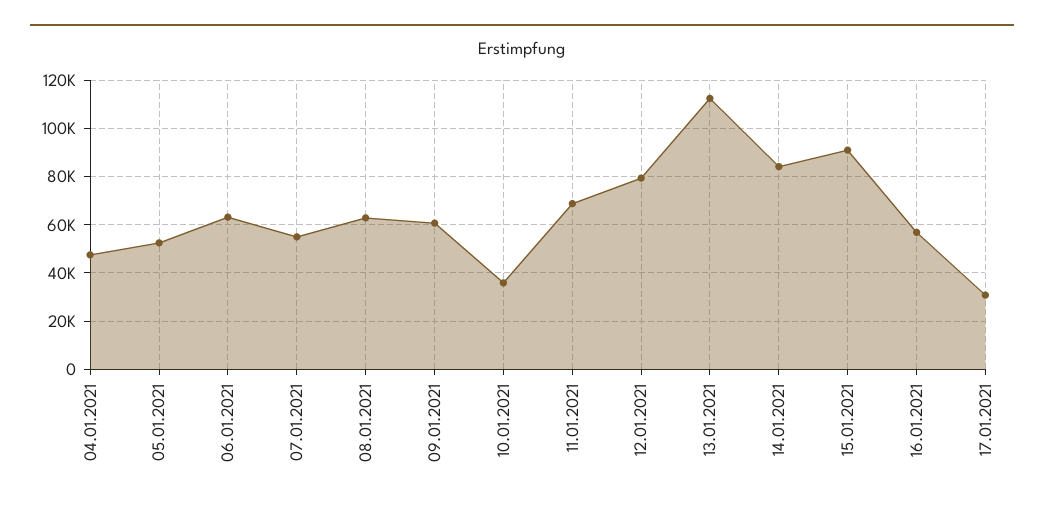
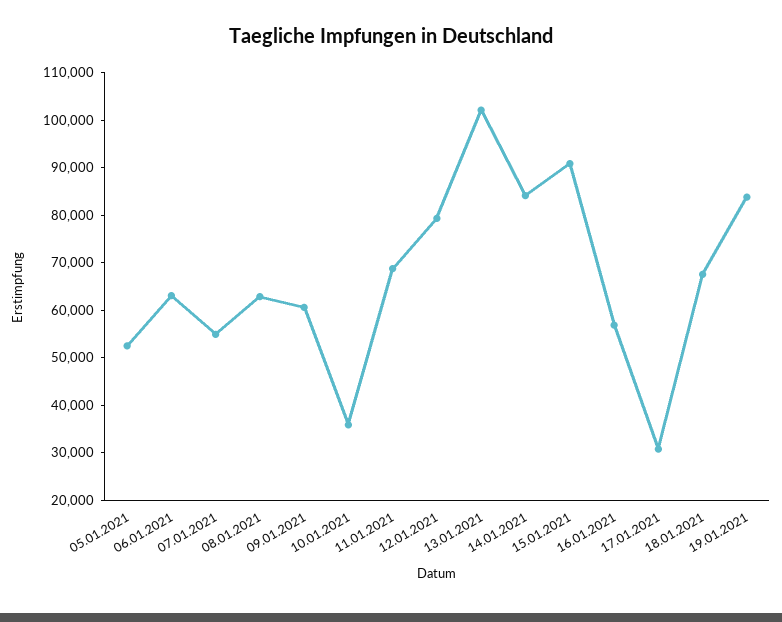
04.01.2021: 47500 -> none
13.01.2021: 112500 -> 102000
18.01.2021: none -> 68000
19.01.2021: none -> 84000

